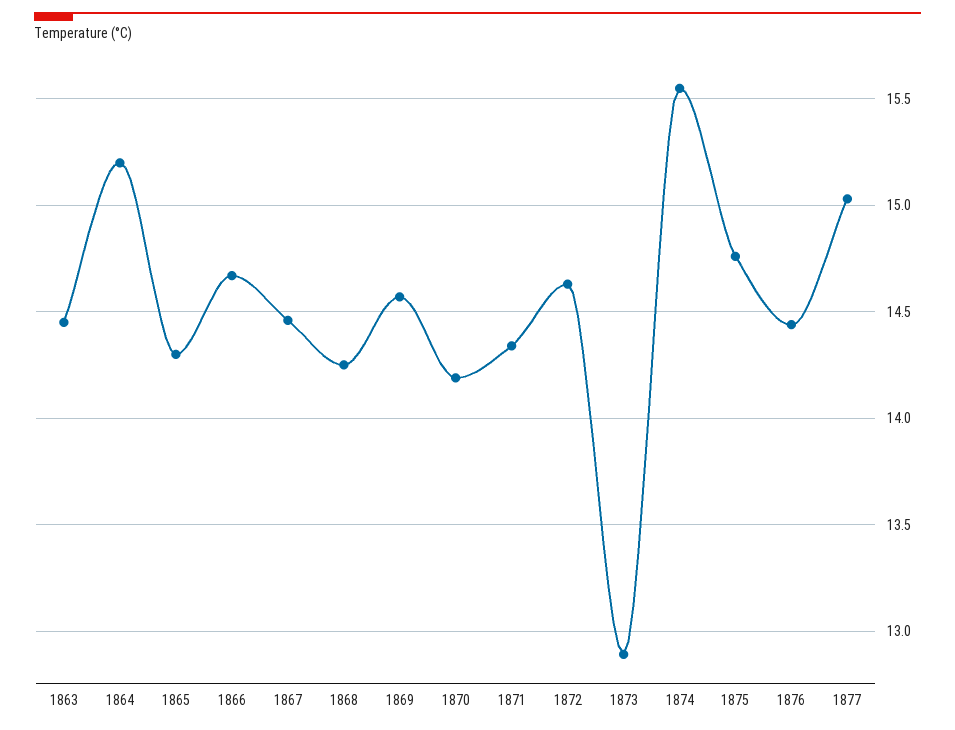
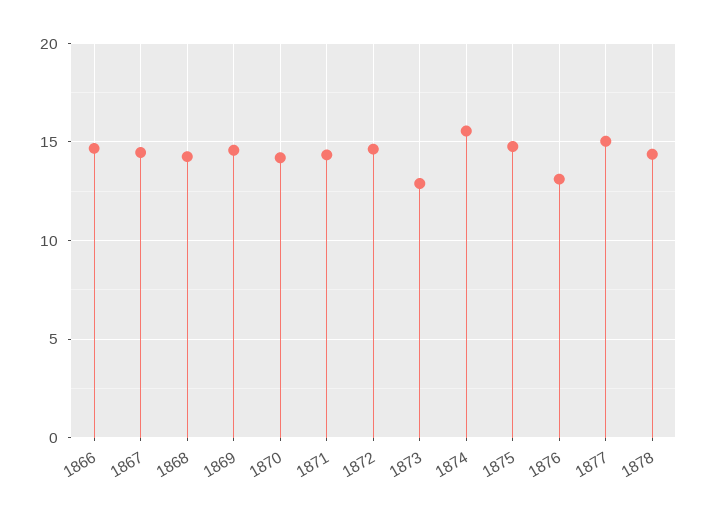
1863: 14.45 -> none
1864: 15.2 -> none
1865: 14.3 -> none
1876: 14.45 -> 13
1878: none -> 14.5

